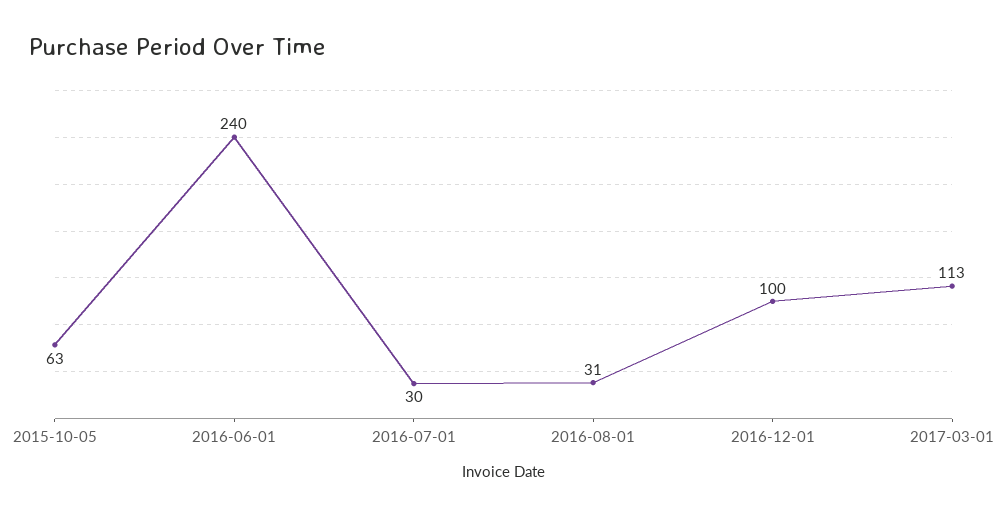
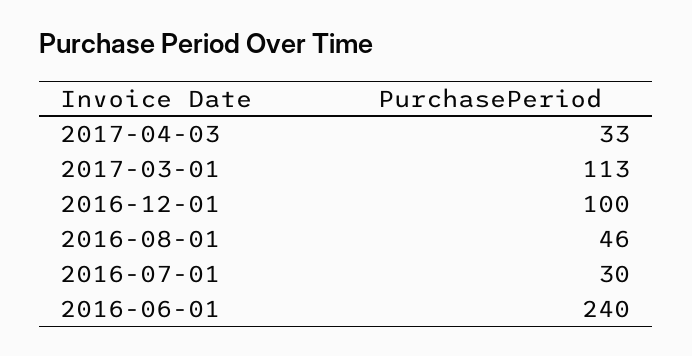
2015-10-05: 63 -> none
2016-08-01: 31 -> 46
2017-04-03: none -> 33

